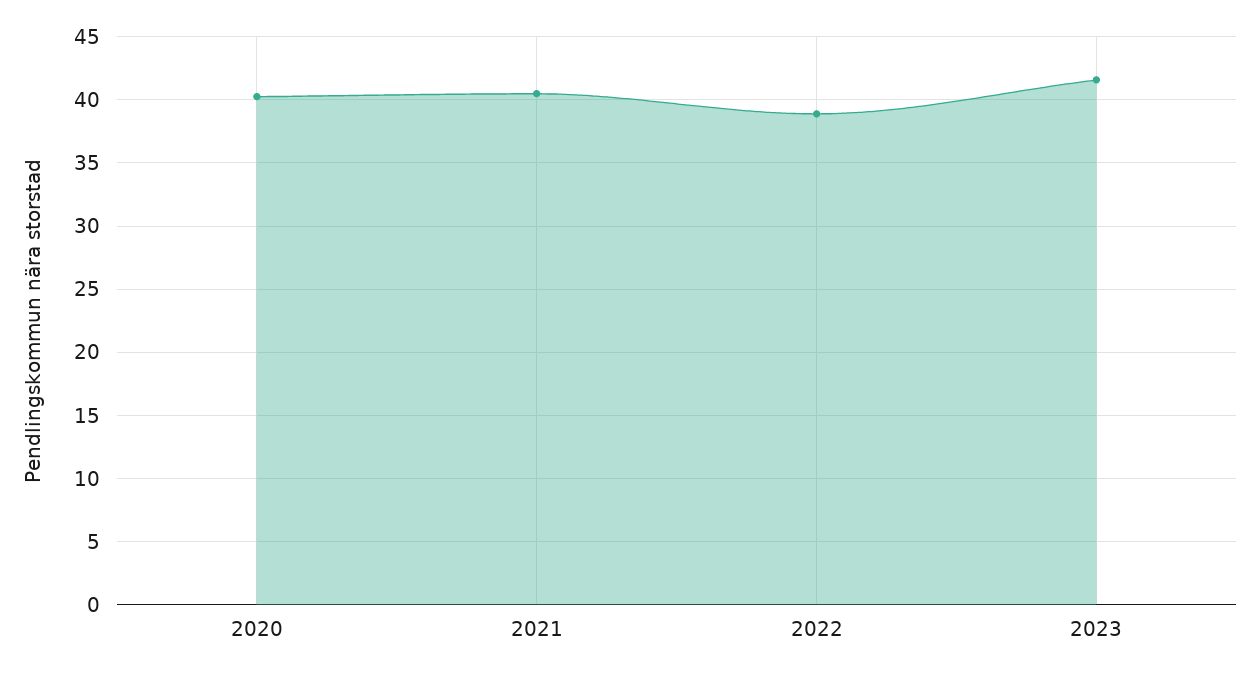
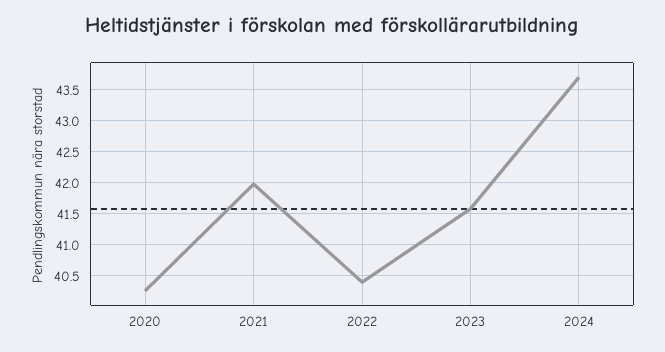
2021: 40.5 -> 42
2022: 39 -> 40.4
2024: none -> 43.7

